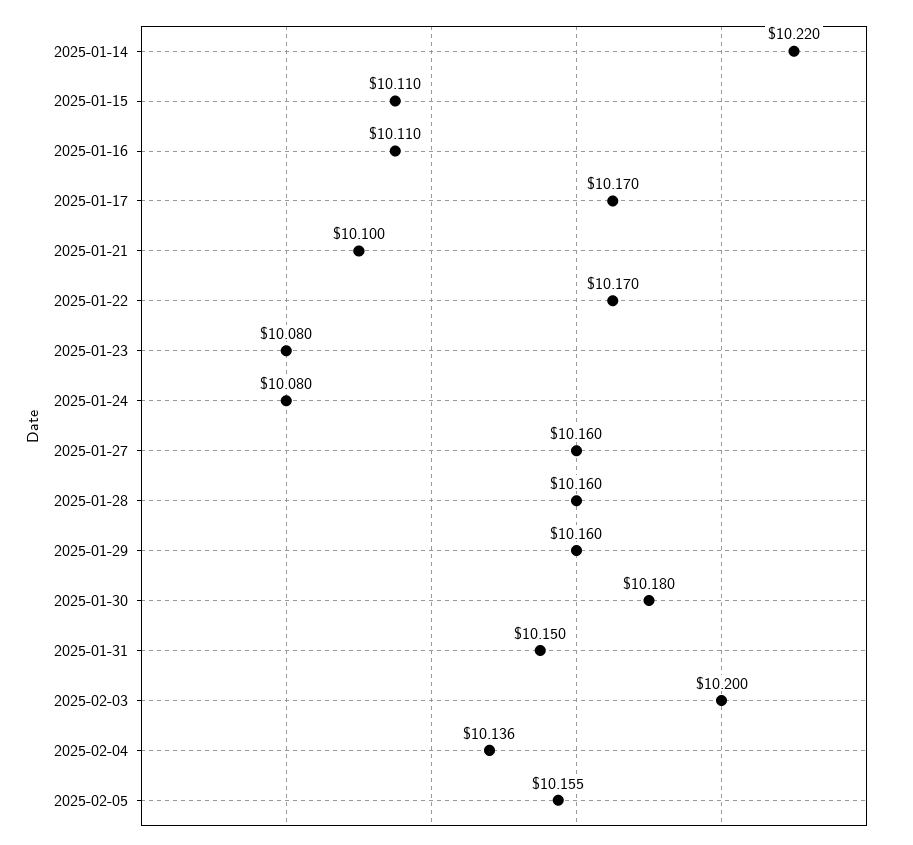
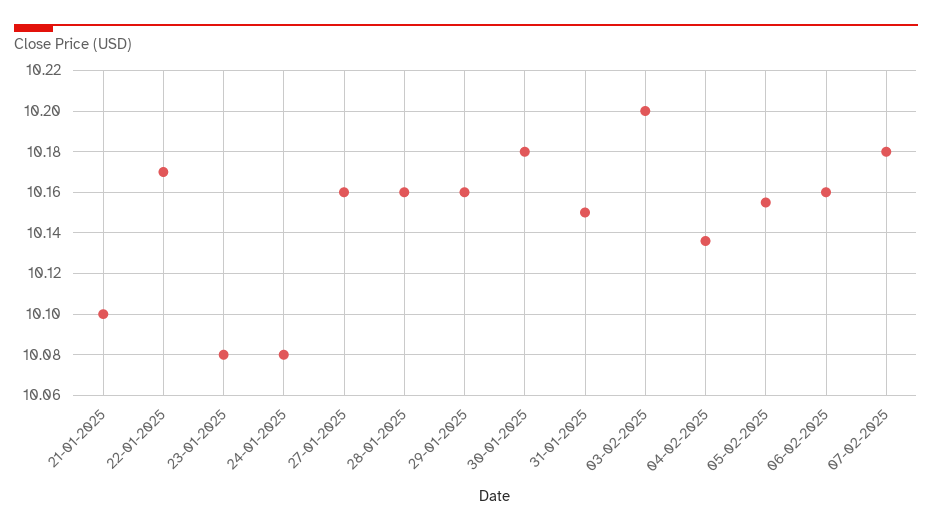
2025-01-14: 10.22 -> none
2025-01-15: 10.11 -> none
2025-01-16: 10.11 -> none
2025-01-17: 10.17 -> none
06-02-2025: none -> 10.16
07-02-2025: none -> 10.18

